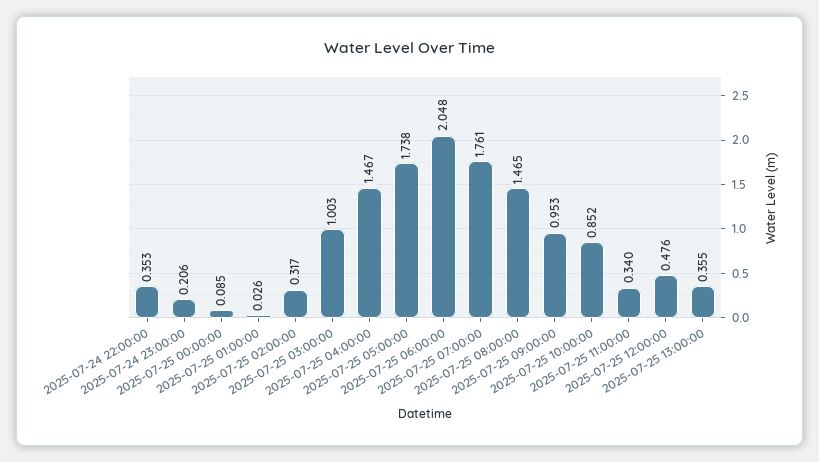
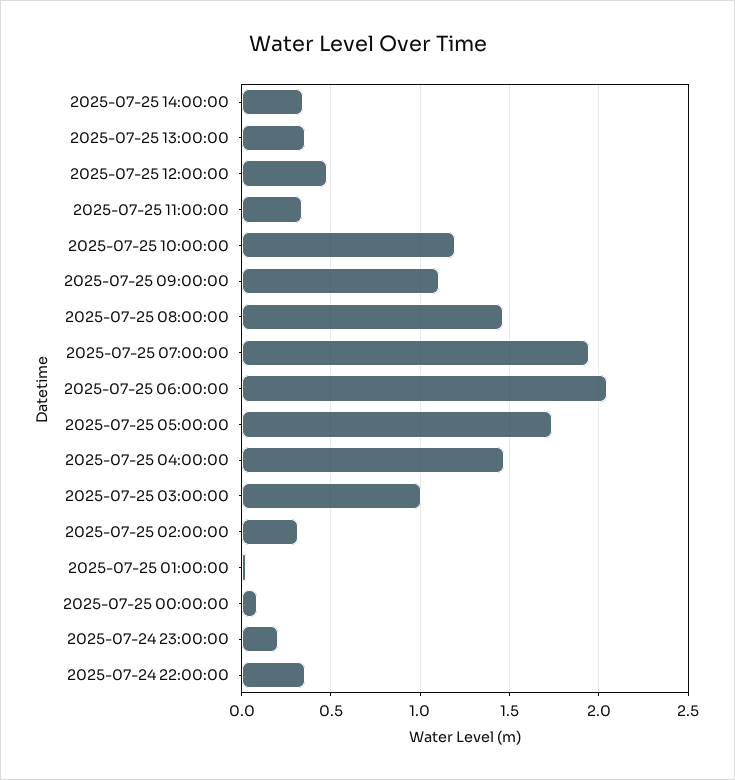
2025-07-25 07:00:00: 1.761 -> 1.95
2025-07-25 09:00:00: 0.953 -> 1.1
2025-07-25 10:00:00: 0.852 -> 1.2
2025-07-25 14:00:00: none -> 0.35

